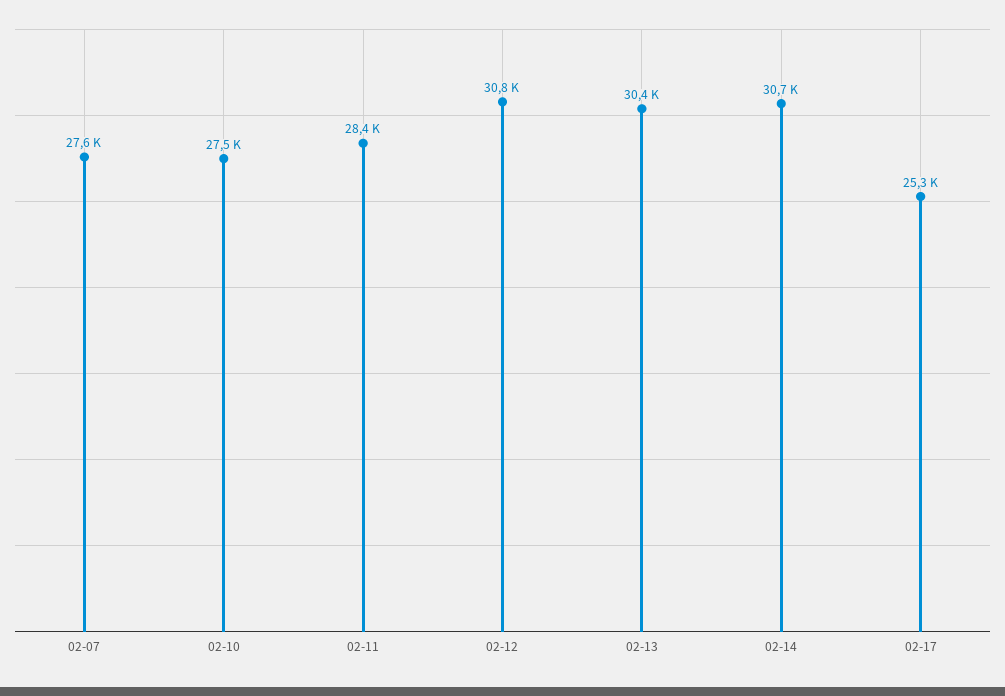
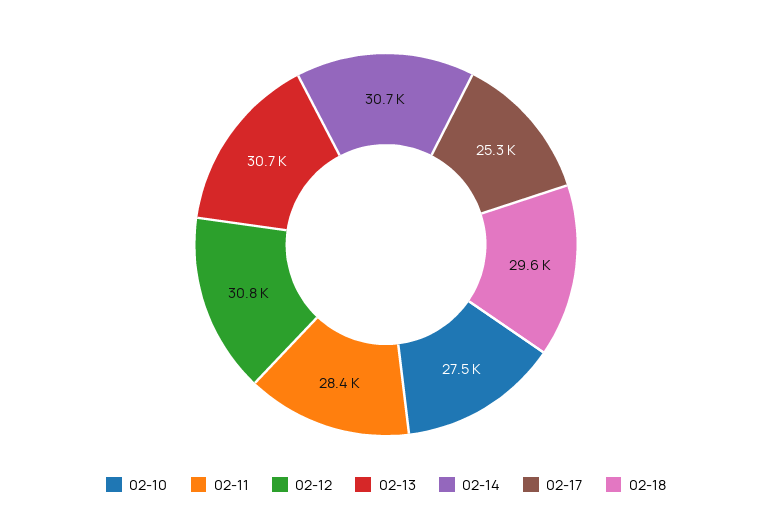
02-07: 27600 -> none
02-13: 30400 -> 30700
02-18: none -> 29600

